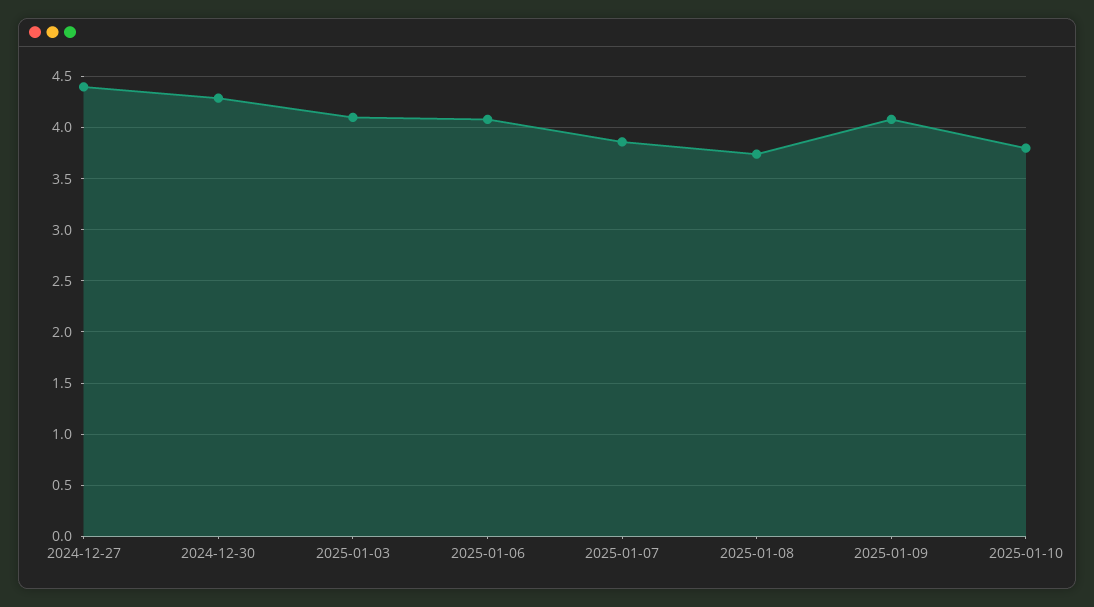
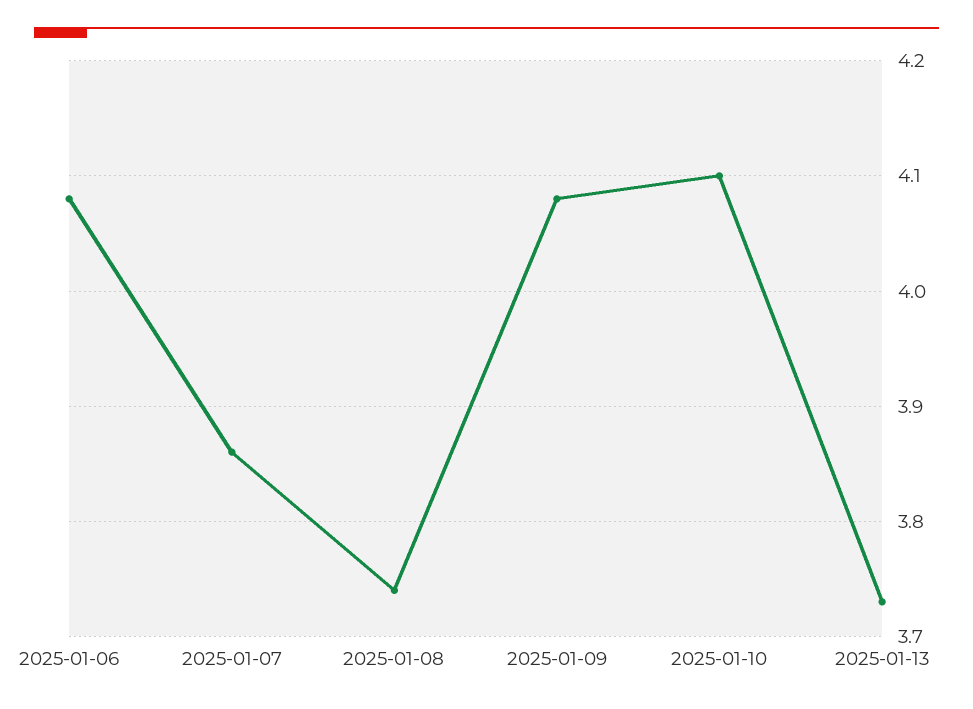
2024-12-27: 4.4 -> none
2024-12-30: 4.3 -> none
2025-01-03: 4.1 -> none
2025-01-10: 3.8 -> 4.1
2025-01-13: none -> 3.73

